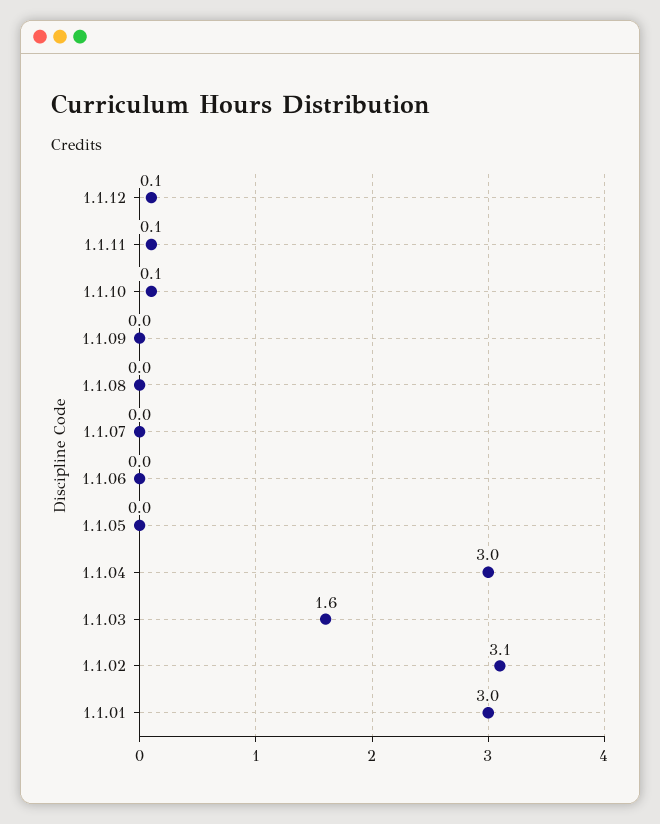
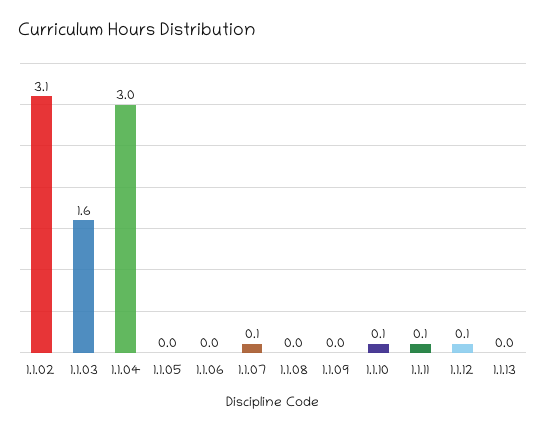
1.1.07: 0 -> 0.1
1.1.01: 3 -> none
1.1.13: none -> 0

